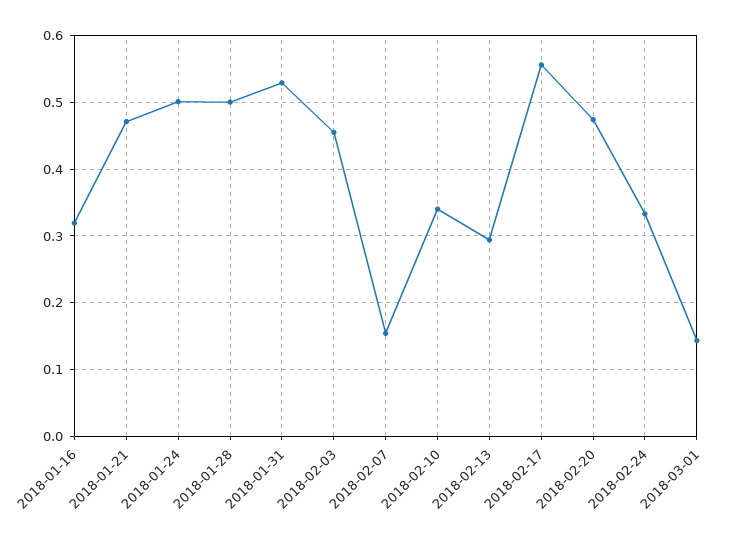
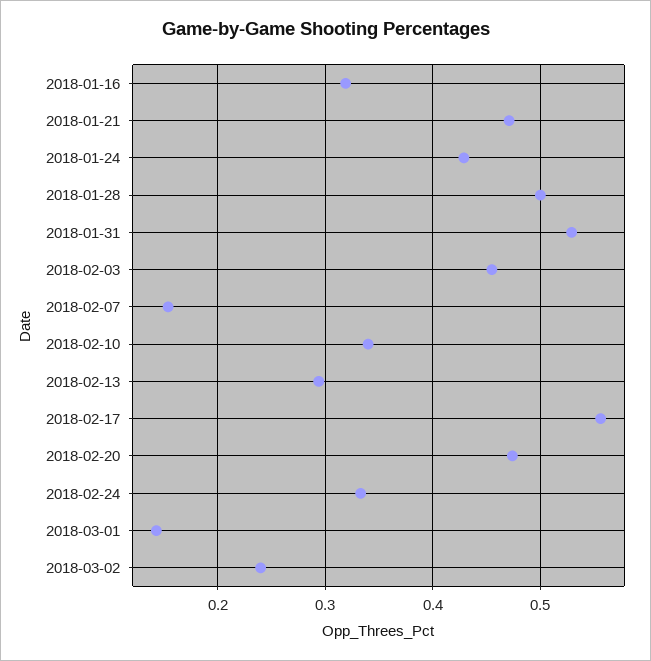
2018-01-24: 0.5 -> 0.43
2018-03-02: none -> 0.24

